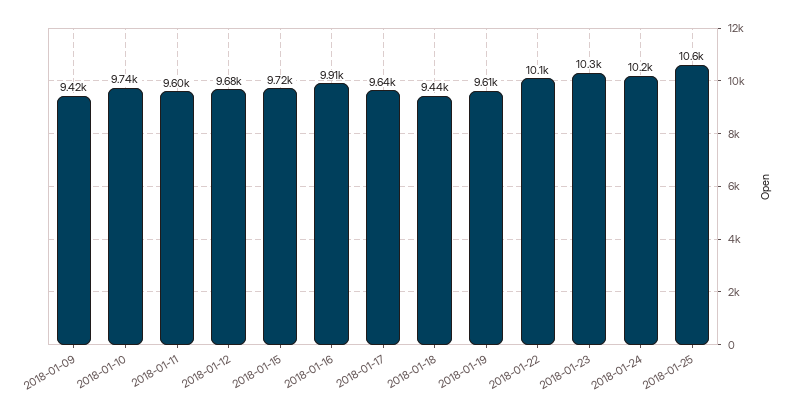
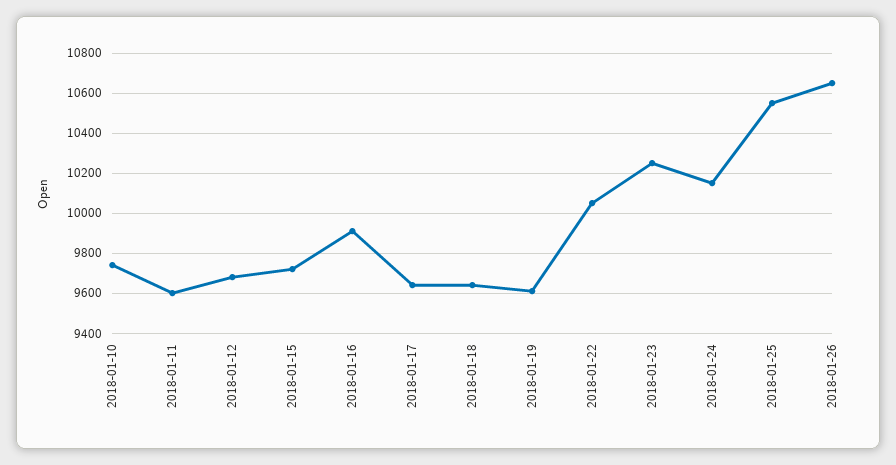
2018-01-09: 9420 -> none
2018-01-18: 9440 -> 9650
2018-01-26: none -> 10650

